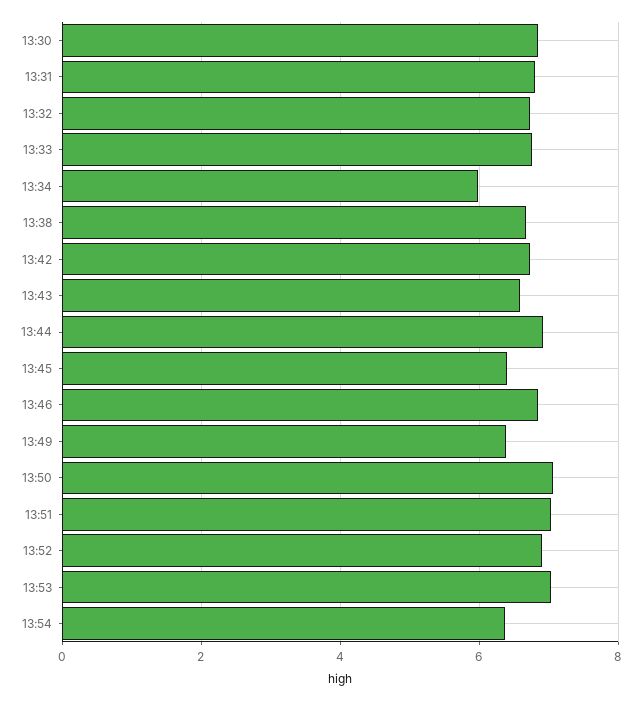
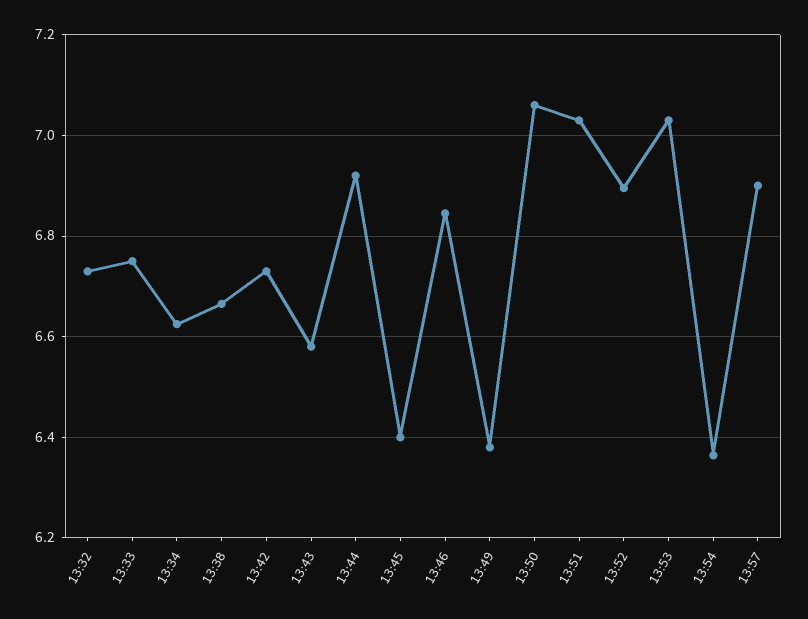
13:30: 6.8 -> none
13:31: 6.8 -> none
13:34: 6 -> 6.62
13:57: none -> 6.9

